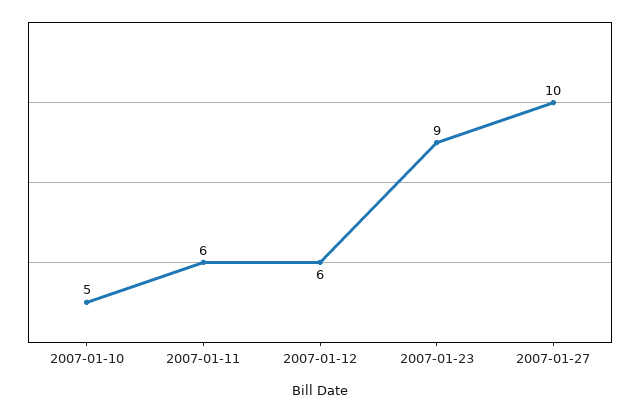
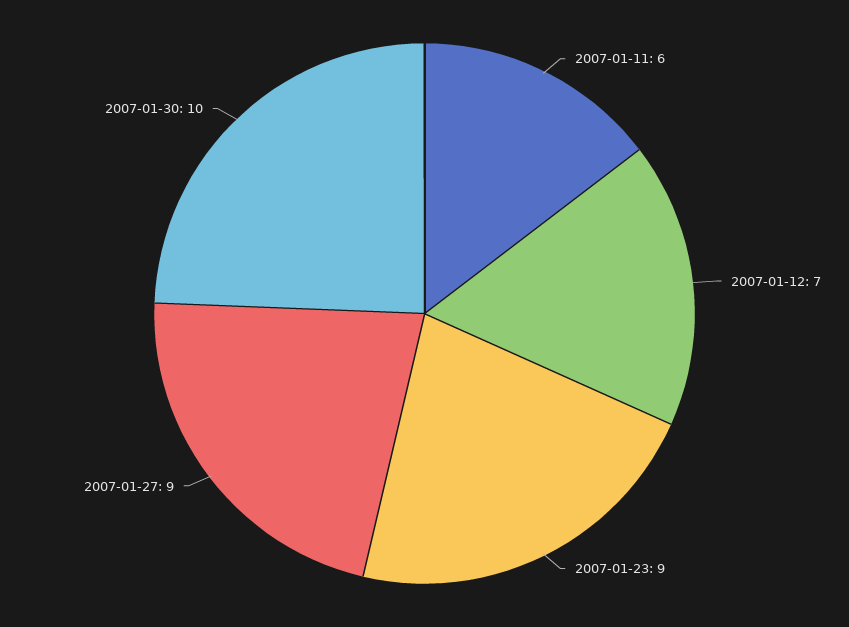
2007-01-10: 5 -> none
2007-01-12: 6 -> 7
2007-01-27: 10 -> 9
2007-01-30: none -> 10

